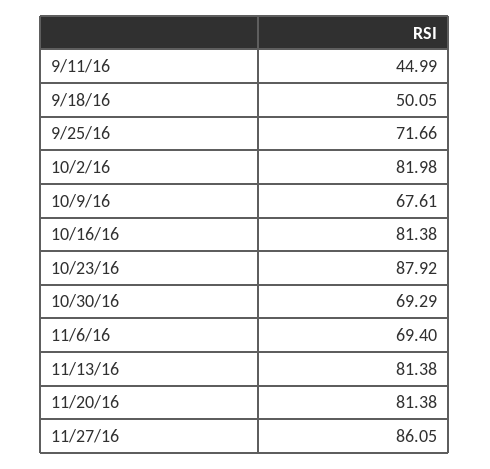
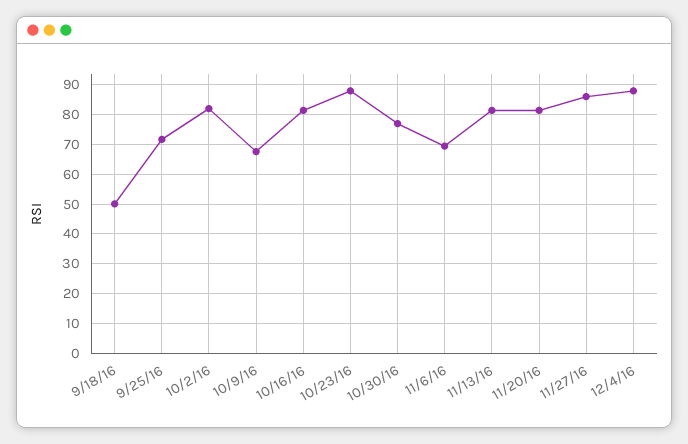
9/11/16: 44.99 -> none
10/30/16: 69.29 -> 77.5
12/4/16: none -> 87.5

